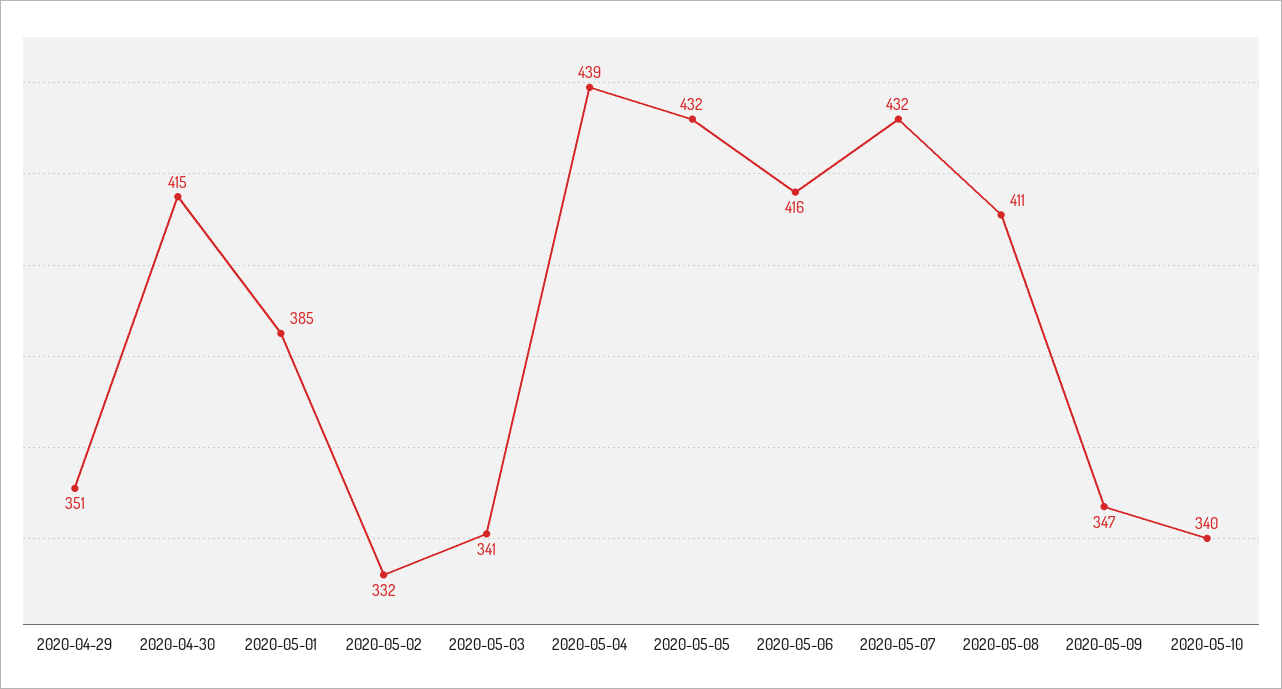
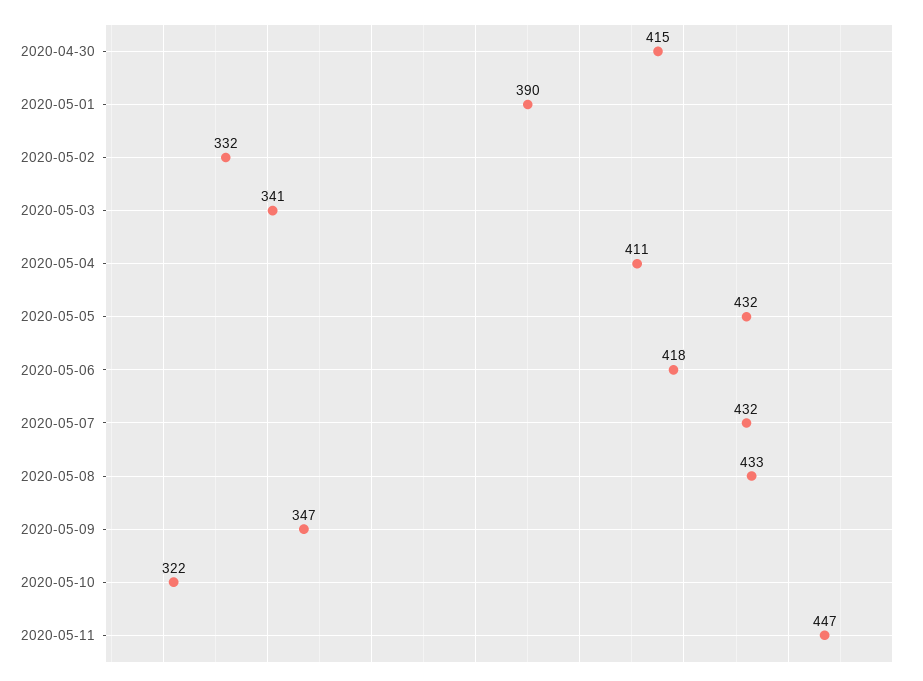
2020-04-29: 351 -> none
2020-05-01: 385 -> 390
2020-05-04: 439 -> 411
2020-05-06: 416 -> 418
2020-05-08: 411 -> 433
2020-05-10: 340 -> 322
2020-05-11: none -> 447

